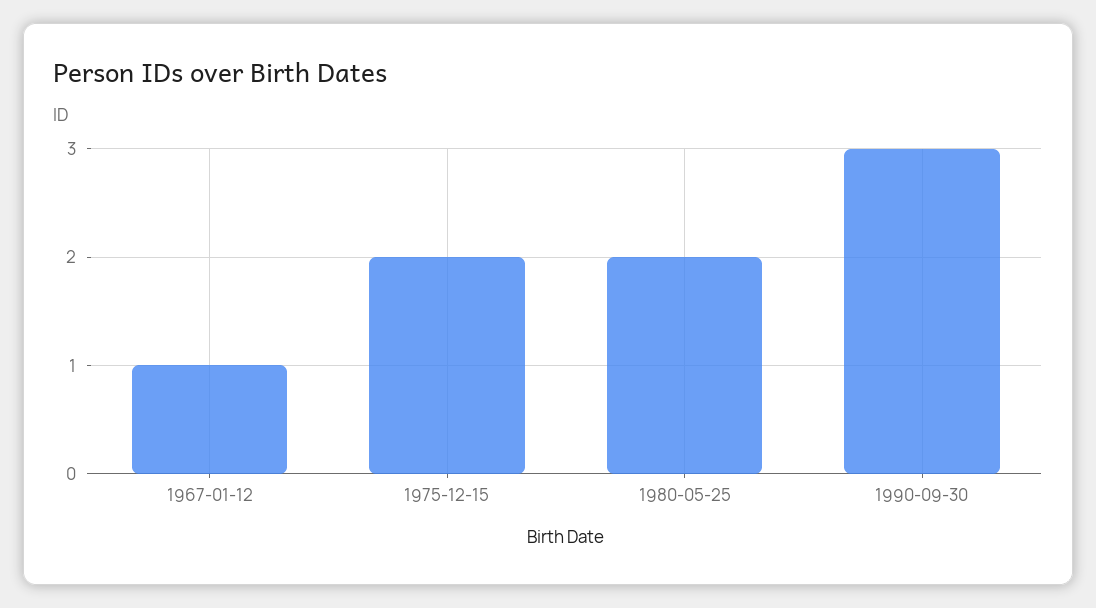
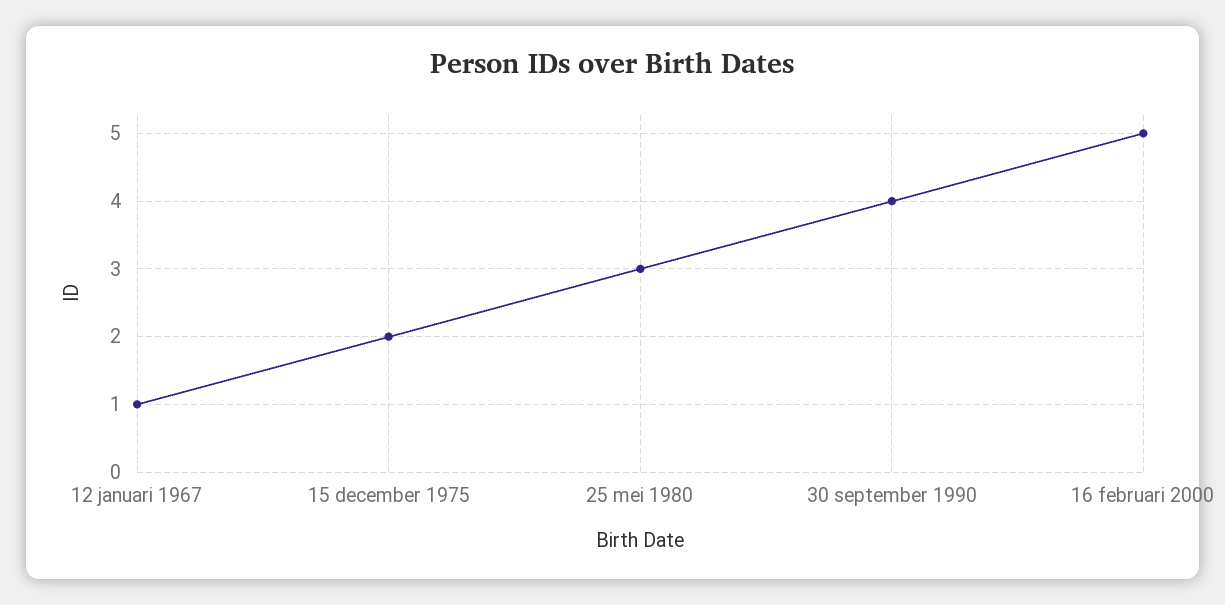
1980-05-25: 2 -> 3
1990-09-30: 3 -> 4
16 februari 2000: none -> 5

